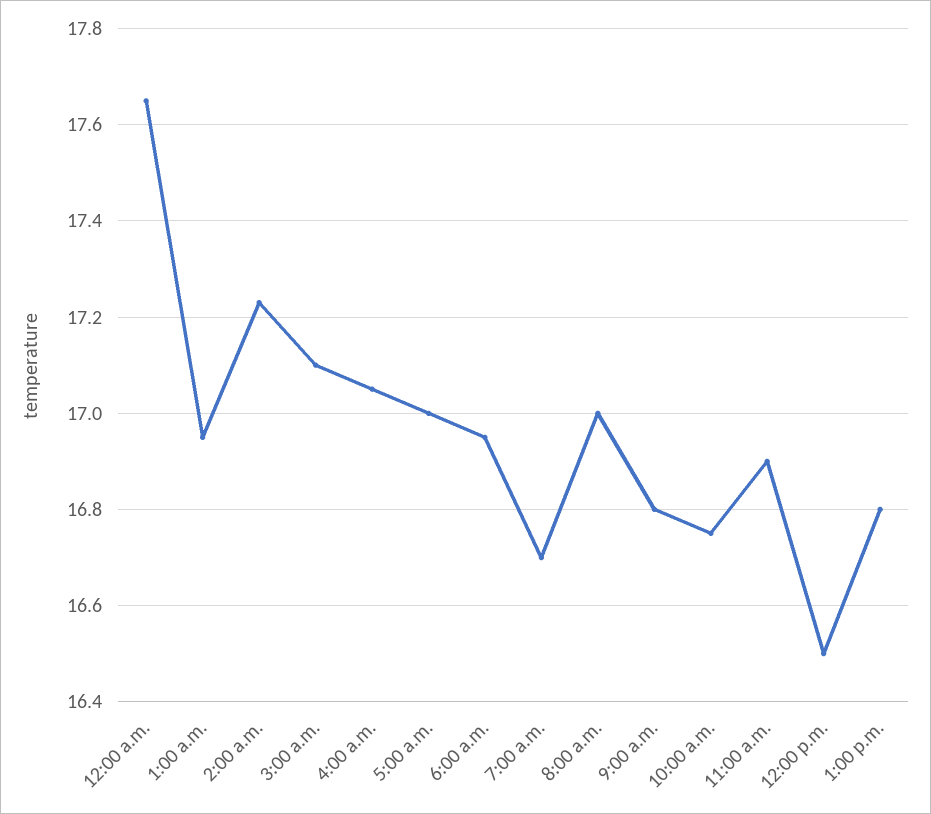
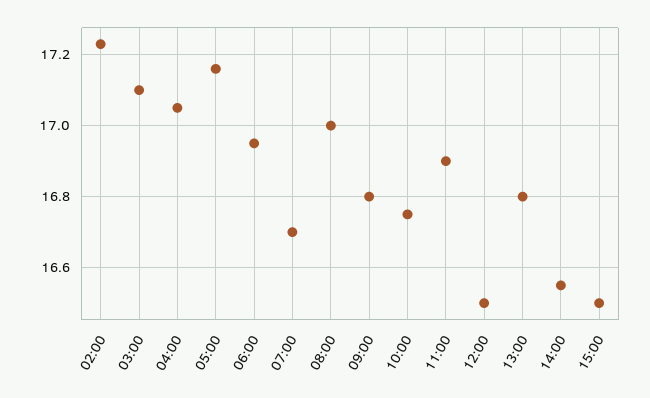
12:00 a.m.: 17.65 -> none
1:00 a.m.: 16.95 -> none
5:00 a.m.: 17 -> 17.15
14:00: none -> 16.55
15:00: none -> 16.5

